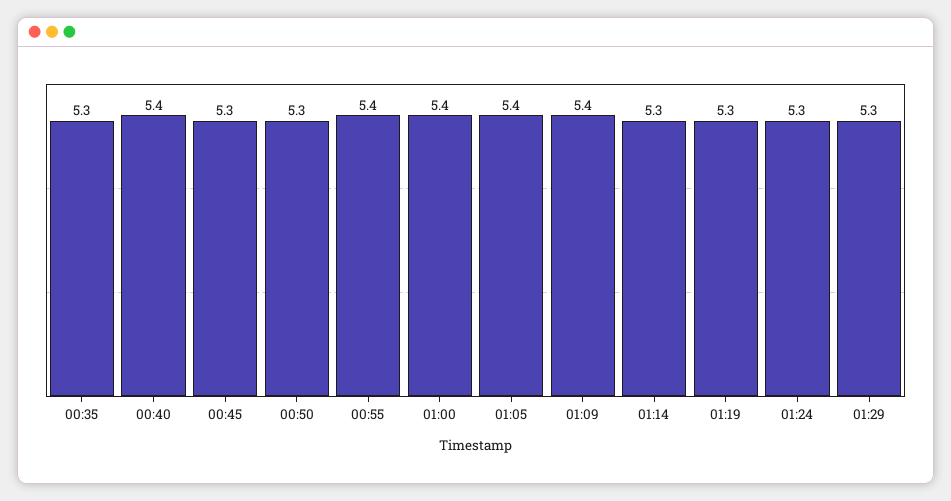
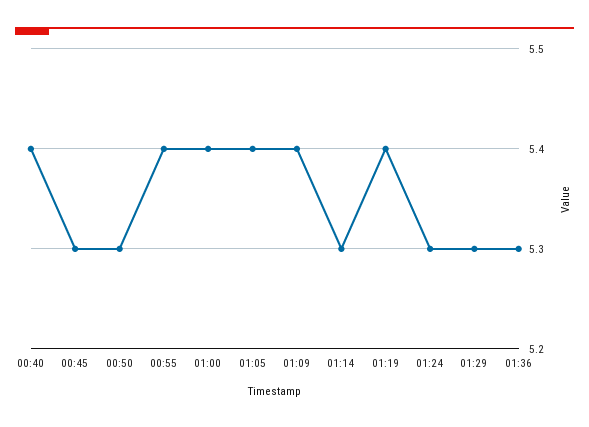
00:35: 5.3 -> none
01:19: 5.3 -> 5.4
01:36: none -> 5.3

